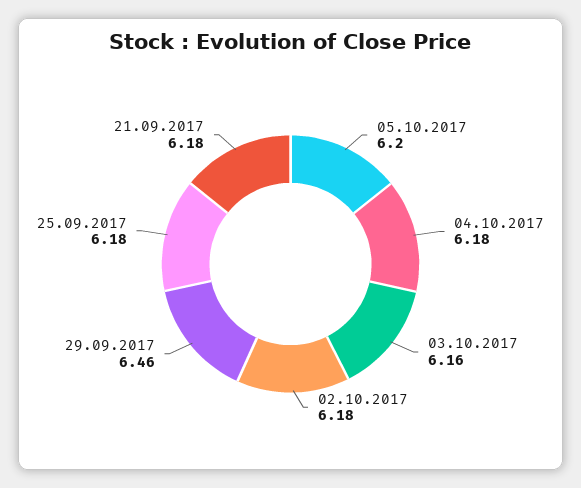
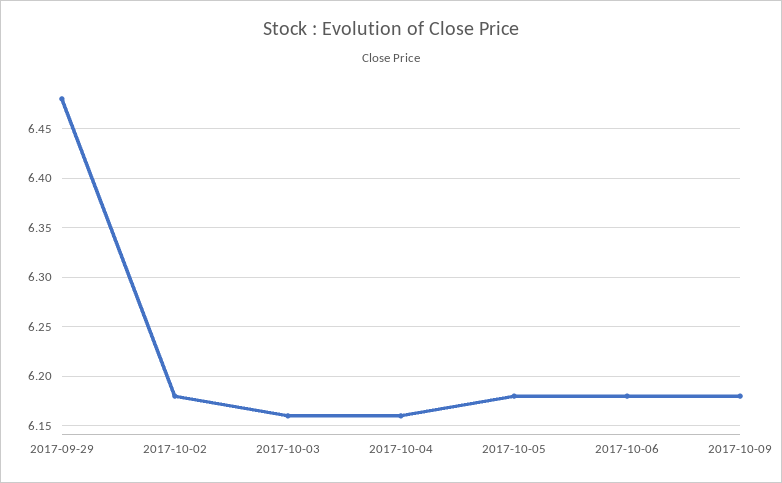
05.10.2017: 6.2 -> 6.18
04.10.2017: 6.18 -> 6.16
29.09.2017: 6.46 -> 6.48
25.09.2017: 6.18 -> none
21.09.2017: 6.18 -> none
2017-10-06: none -> 6.18
2017-10-09: none -> 6.18

